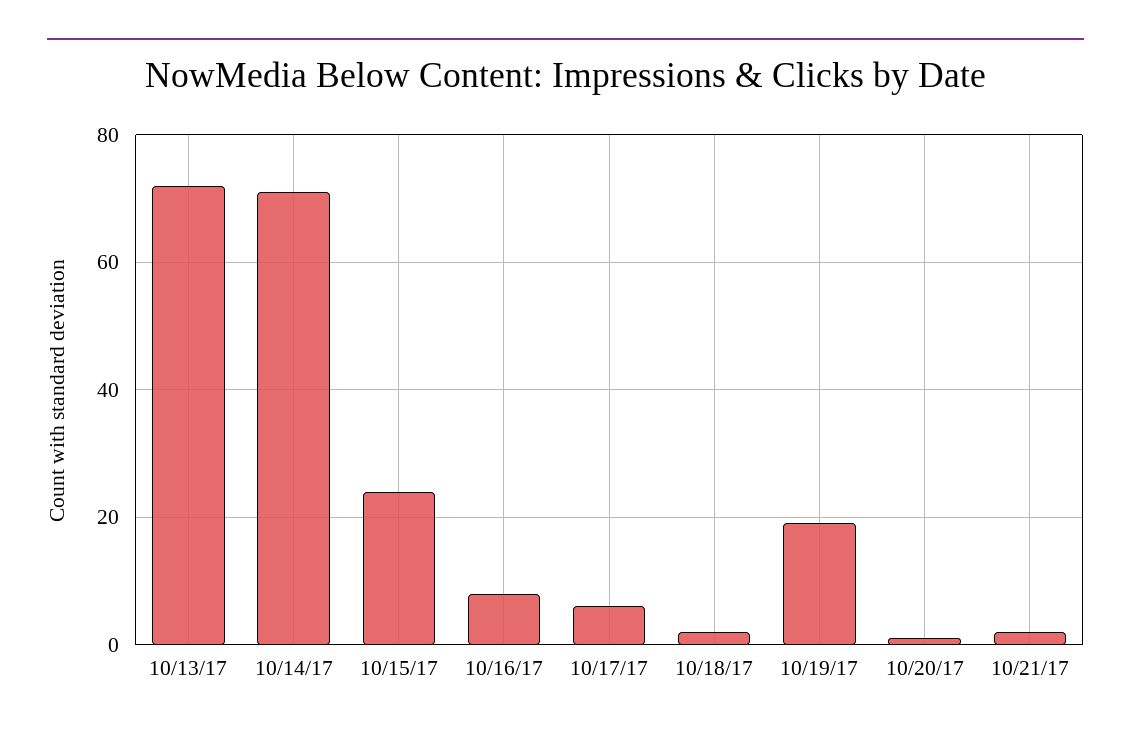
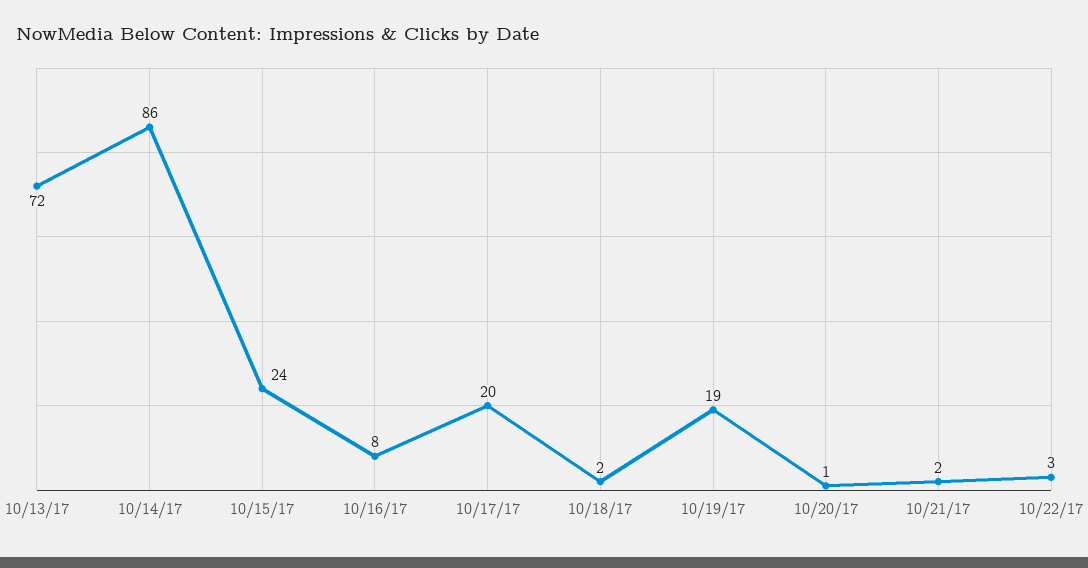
10/14/17: 70 -> 86
10/17/17: 5 -> 20
10/22/17: none -> 3

